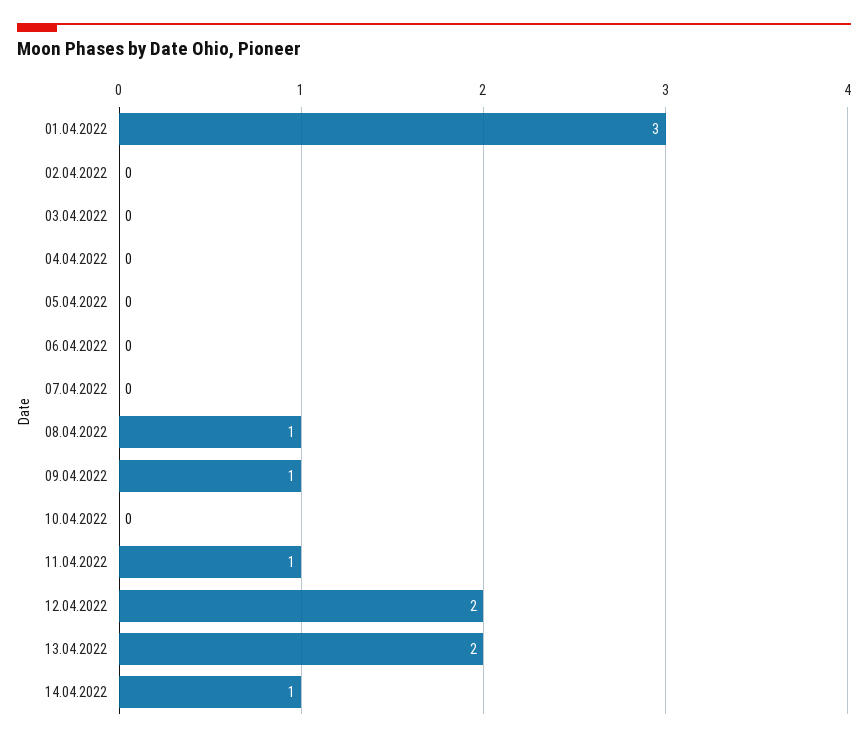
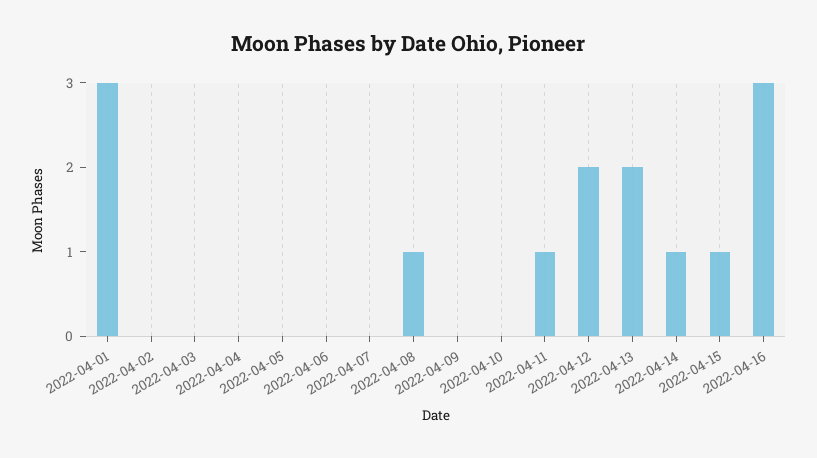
09.04.2022: 1 -> 0
2022-04-15: none -> 1
2022-04-16: none -> 3

